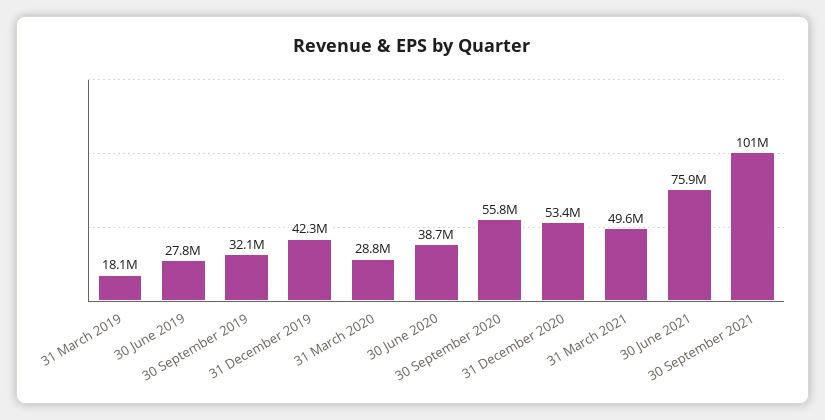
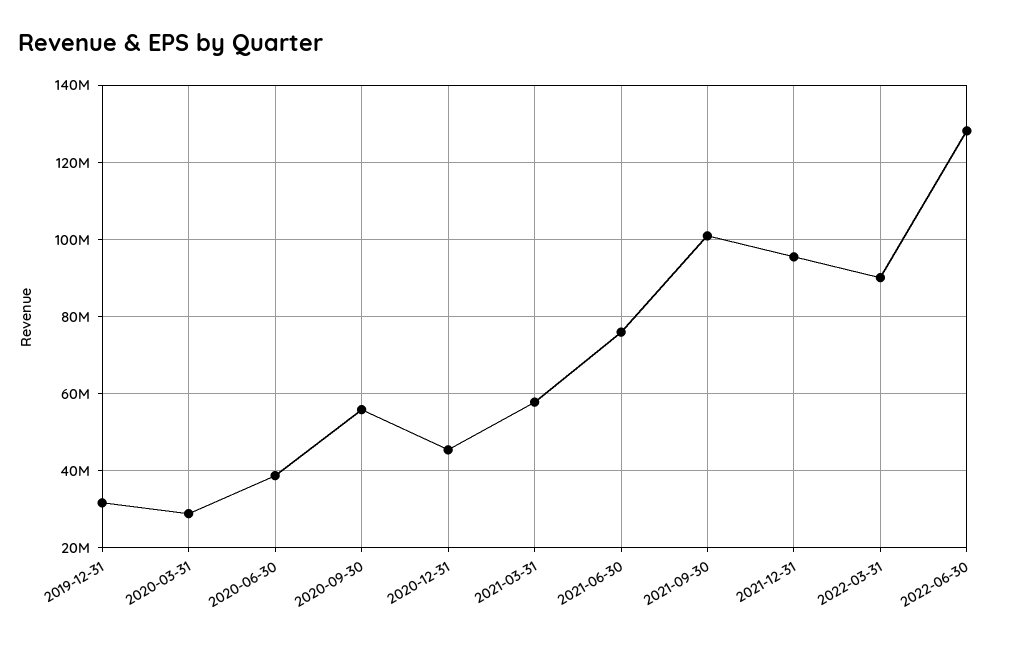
31 March 2019: 18100000 -> none
30 June 2019: 27800000 -> none
30 September 2019: 32100000 -> none
31 December 2019: 42300000 -> 32000000
31 December 2020: 53400000 -> 46000000
31 March 2021: 49600000 -> 58000000
2021-12-31: none -> 96000000
2022-03-31: none -> 90000000
2022-06-30: none -> 128000000

